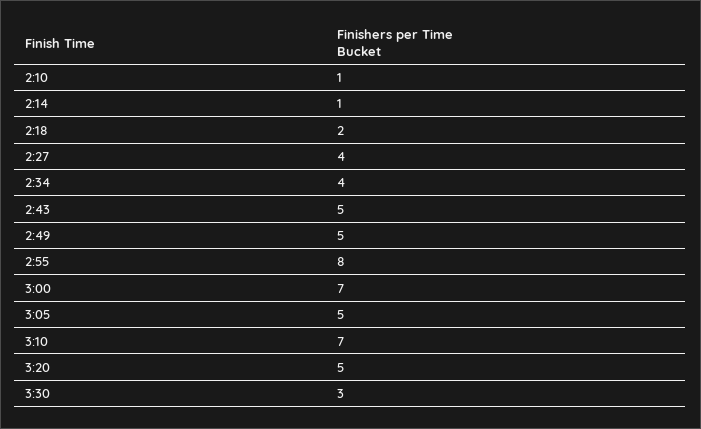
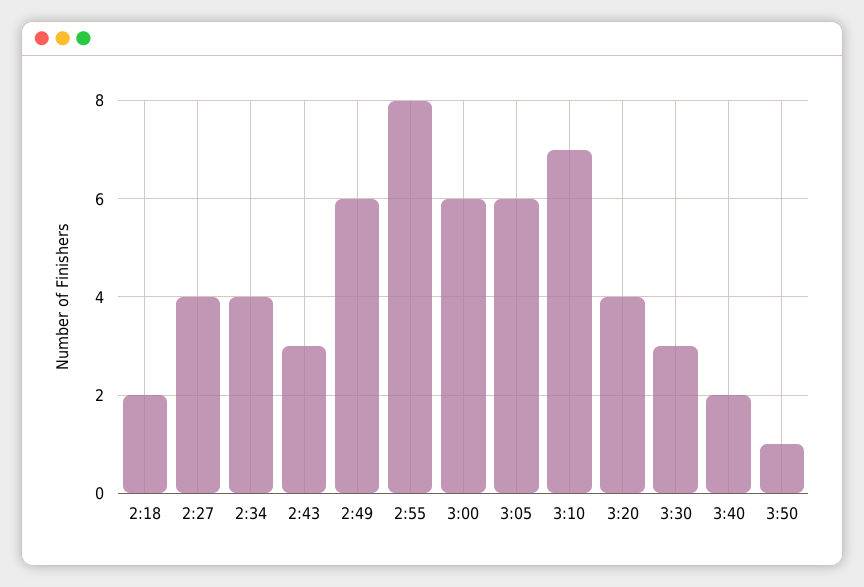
2:10: 1 -> none
2:14: 1 -> none
2:43: 5 -> 3
2:49: 5 -> 6
3:00: 7 -> 6
3:05: 5 -> 6
3:20: 5 -> 4
3:40: none -> 2
3:50: none -> 1

